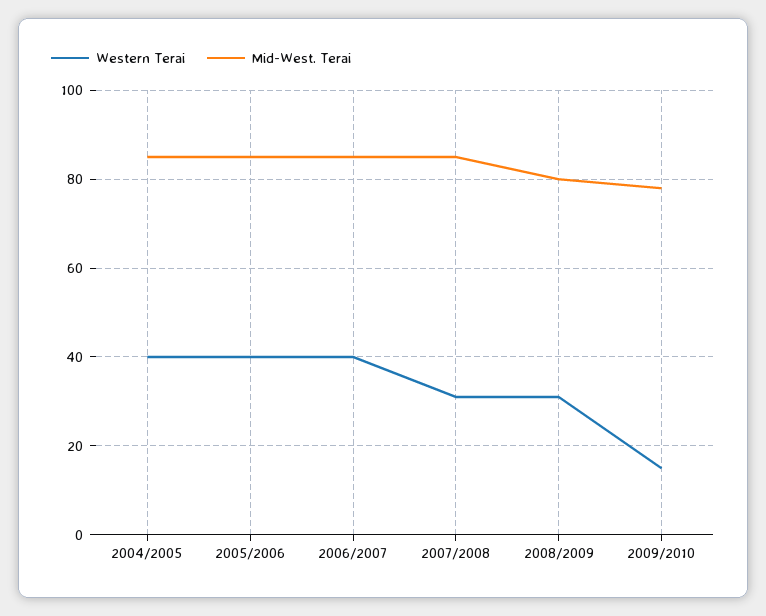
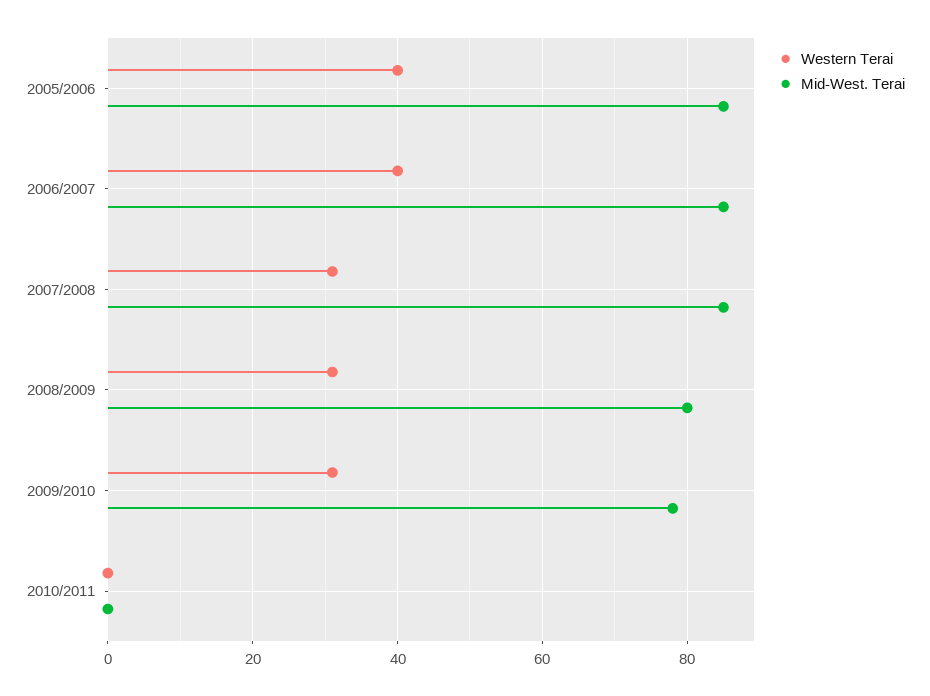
Western Terai, 2004/2005: 40 -> none
Mid-West. Terai, 2004/2005: 85 -> none
Western Terai, 2009/2010: 15 -> 30
Western Terai, 2010/2011: none -> 0
Mid-West. Terai, 2010/2011: none -> 0

